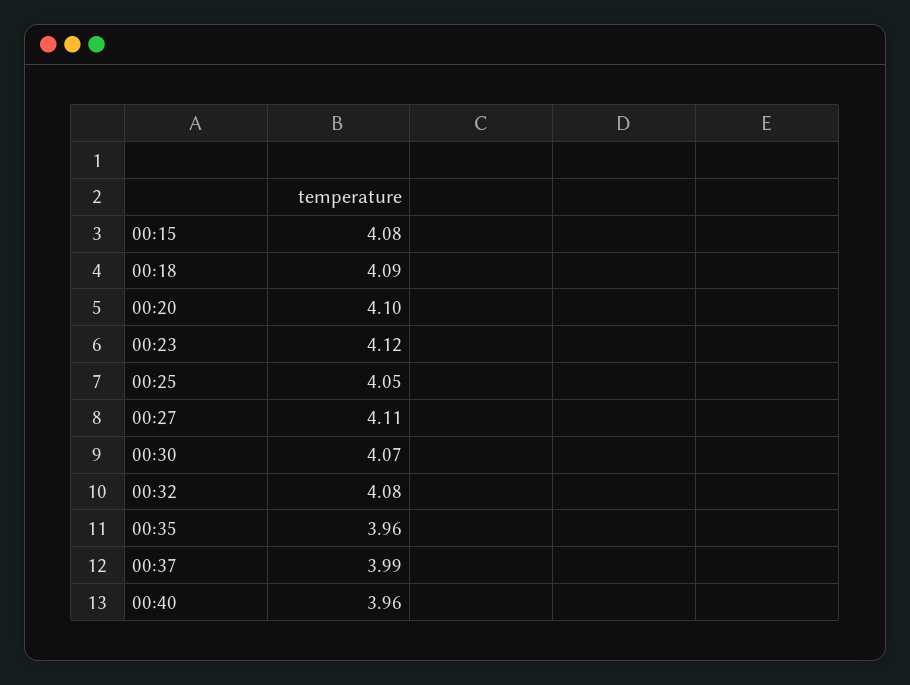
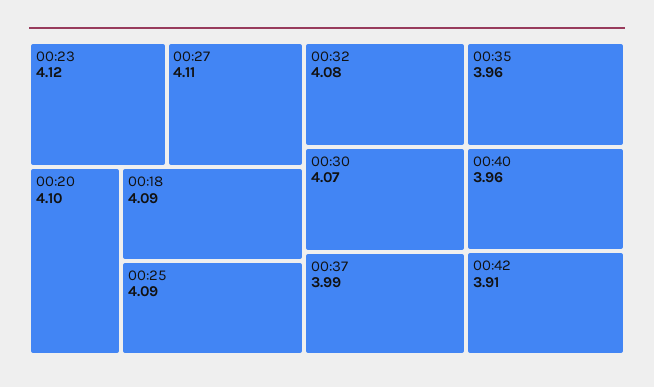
00:15: 4.08 -> none
00:25: 4.05 -> 4.09
00:42: none -> 3.91

